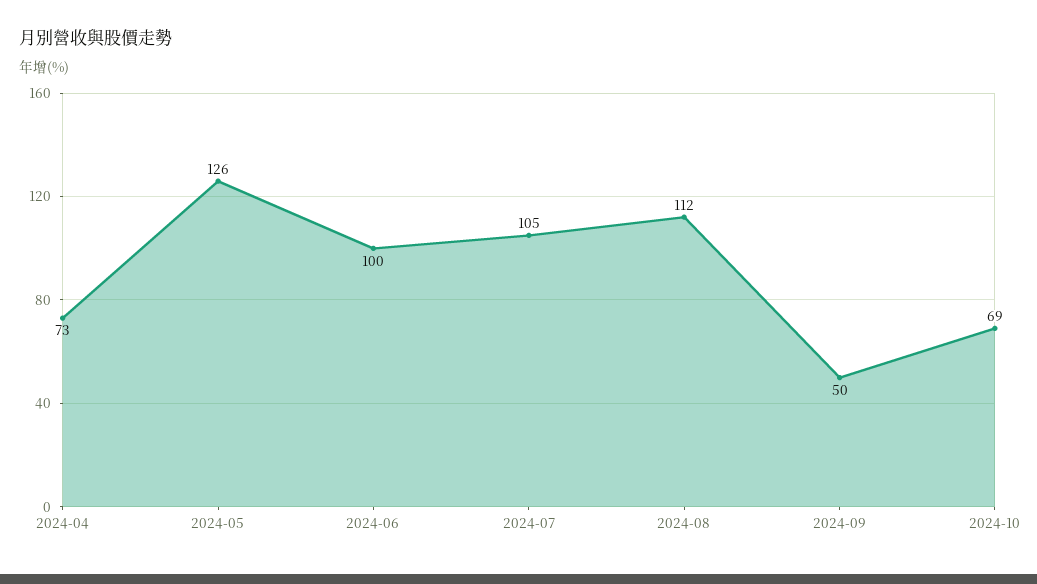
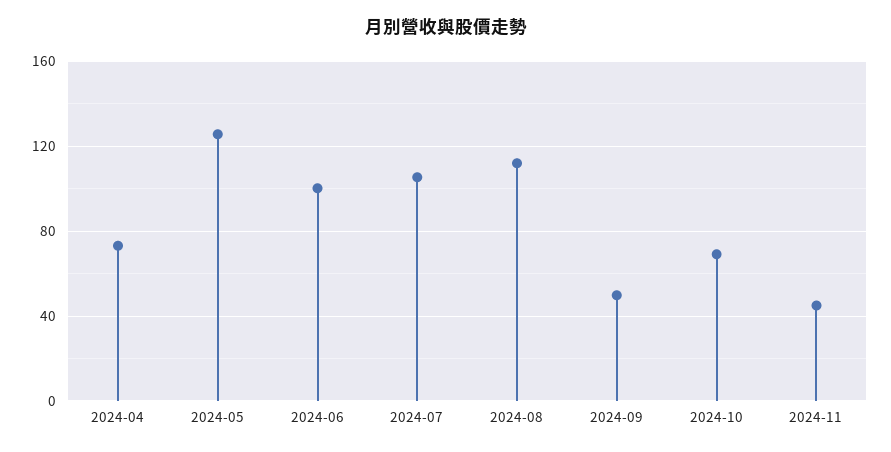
2024-11: none -> 45

